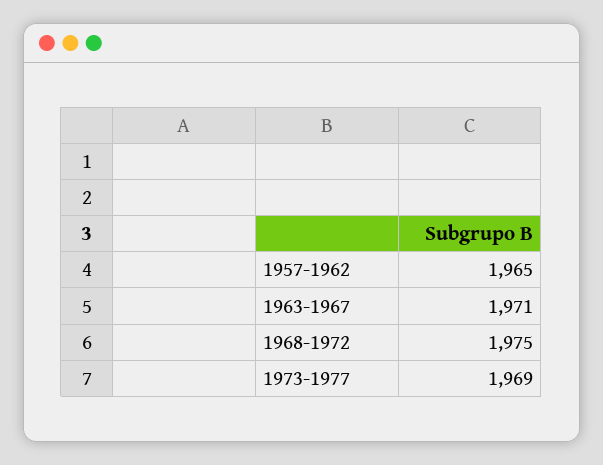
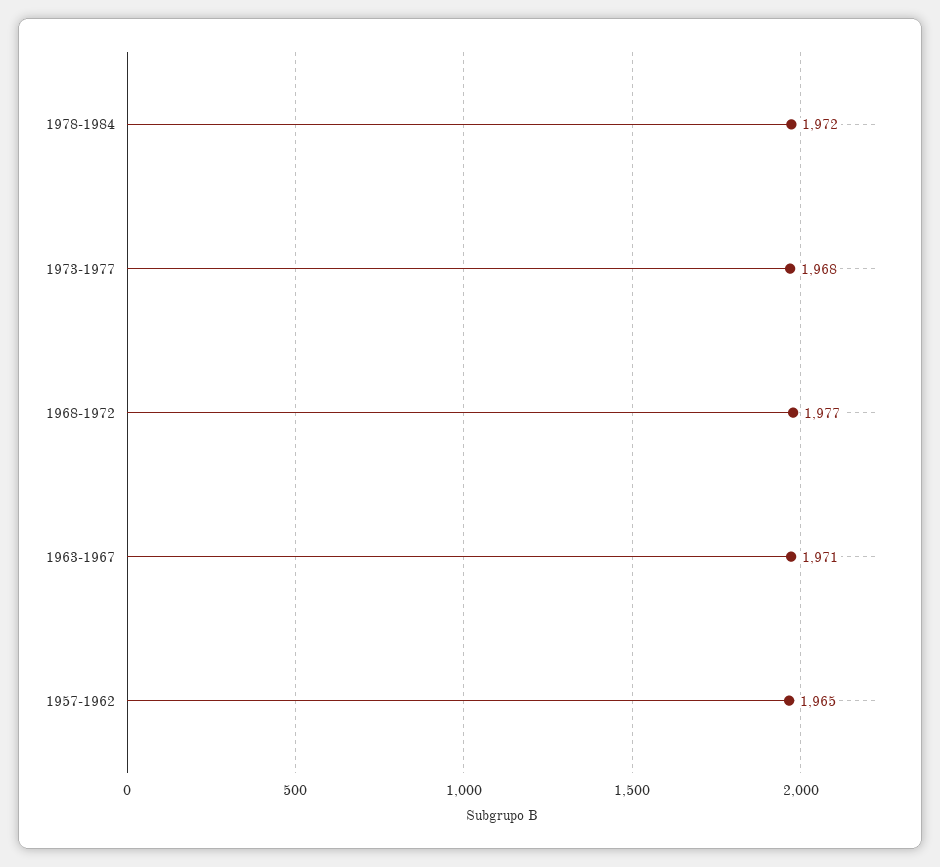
1968-1972: 1975 -> 1977
1973-1977: 1969 -> 1968
1978-1984: none -> 1972

